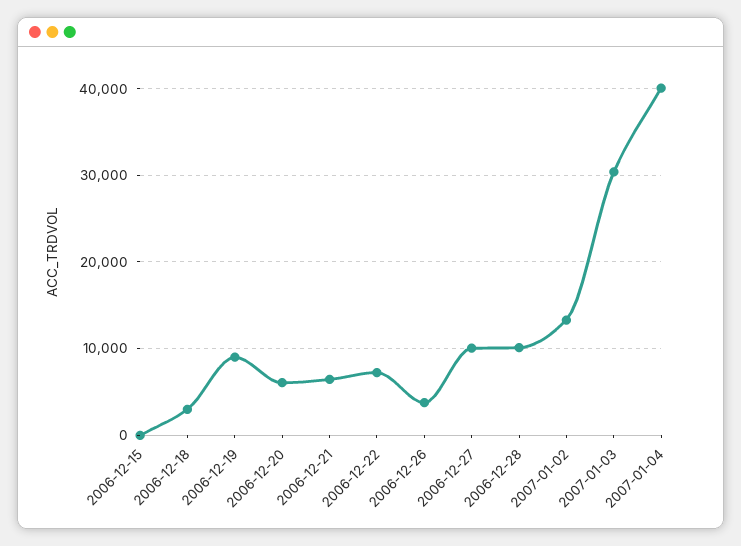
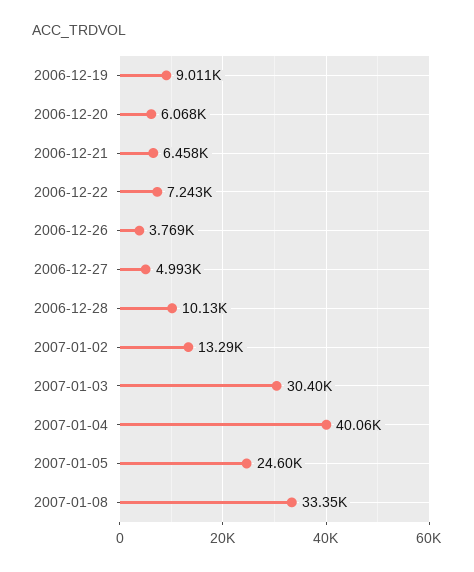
2006-12-15: 0 -> none
2006-12-18: 3000 -> none
2006-12-27: 10000 -> 4993
2007-01-05: none -> 24600
2007-01-08: none -> 33350

